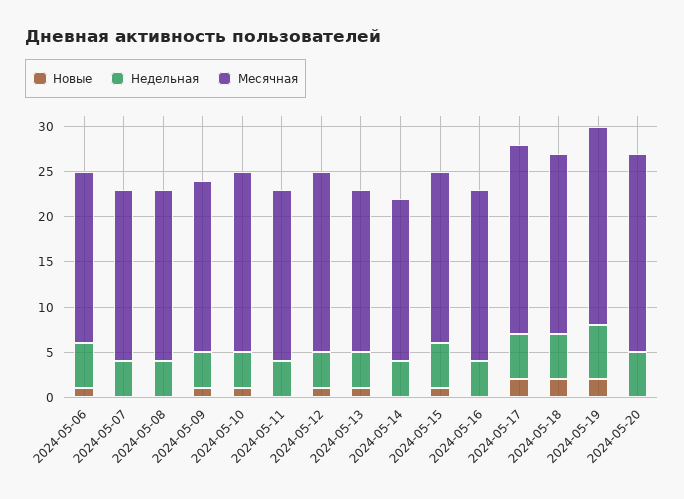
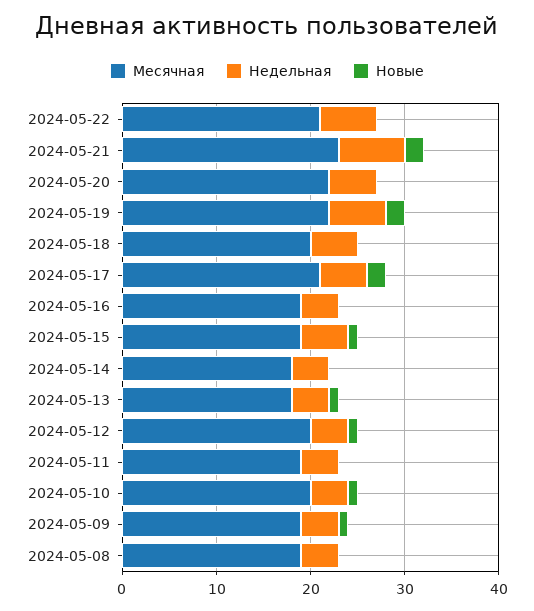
Новые, 2024-05-06: 1 -> none
Недельная, 2024-05-06: 5 -> none
Месячная, 2024-05-06: 19 -> none
Новые, 2024-05-07: 0 -> none
Недельная, 2024-05-07: 4 -> none
Месячная, 2024-05-07: 19 -> none
Новые, 2024-05-18: 2 -> 0
Месячная, 2024-05-22: none -> 21
Недельная, 2024-05-22: none -> 6
Новые, 2024-05-22: none -> 0
Месячная, 2024-05-21: none -> 23
Недельная, 2024-05-21: none -> 7
Новые, 2024-05-21: none -> 2

